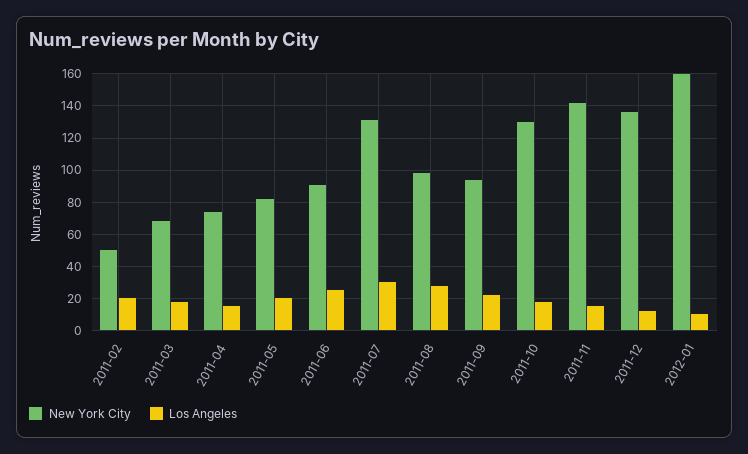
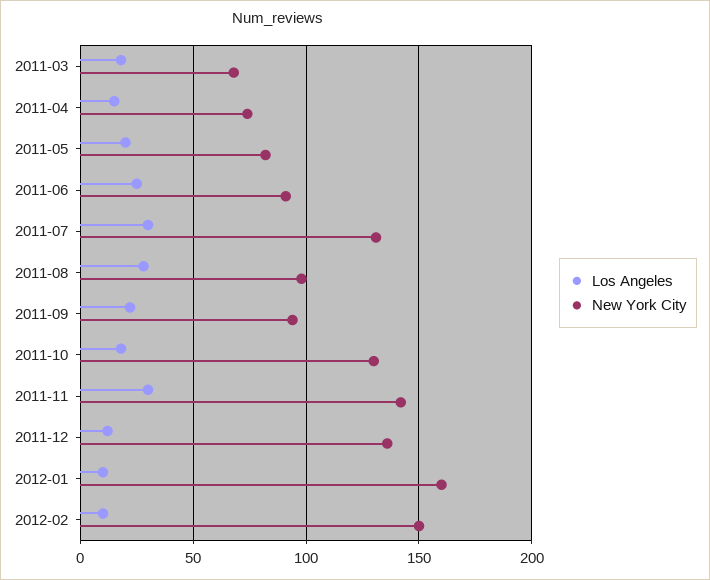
New York City, 2011-02: 50 -> none
Los Angeles, 2011-02: 20 -> none
Los Angeles, 2011-11: 15 -> 30
Los Angeles, 2012-02: none -> 10
New York City, 2012-02: none -> 150

